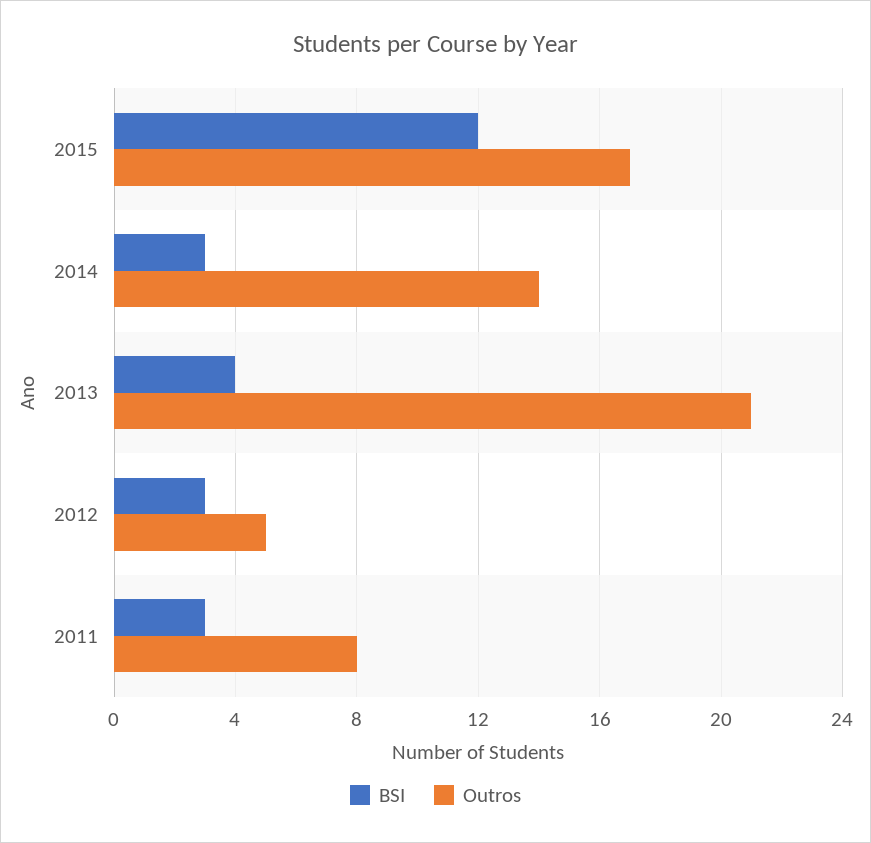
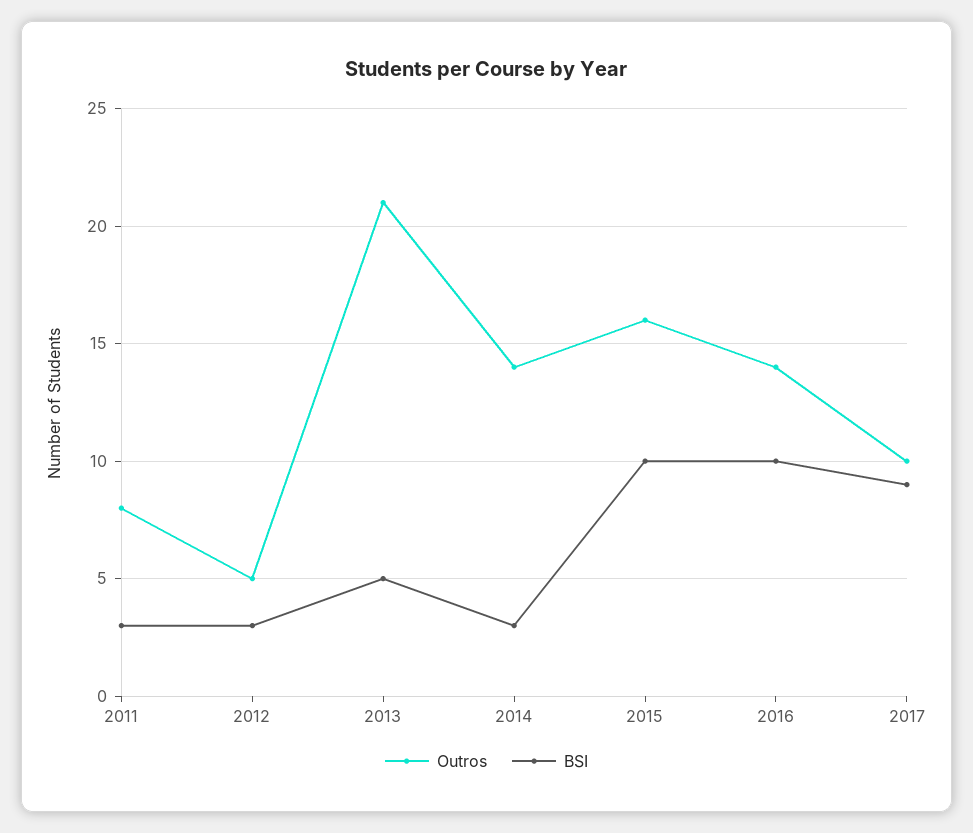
BSI, 2015: 12 -> 10
Outros, 2015: 17 -> 16
BSI, 2013: 4 -> 5
Outros, 2016: none -> 14
BSI, 2016: none -> 10
Outros, 2017: none -> 10
BSI, 2017: none -> 9

